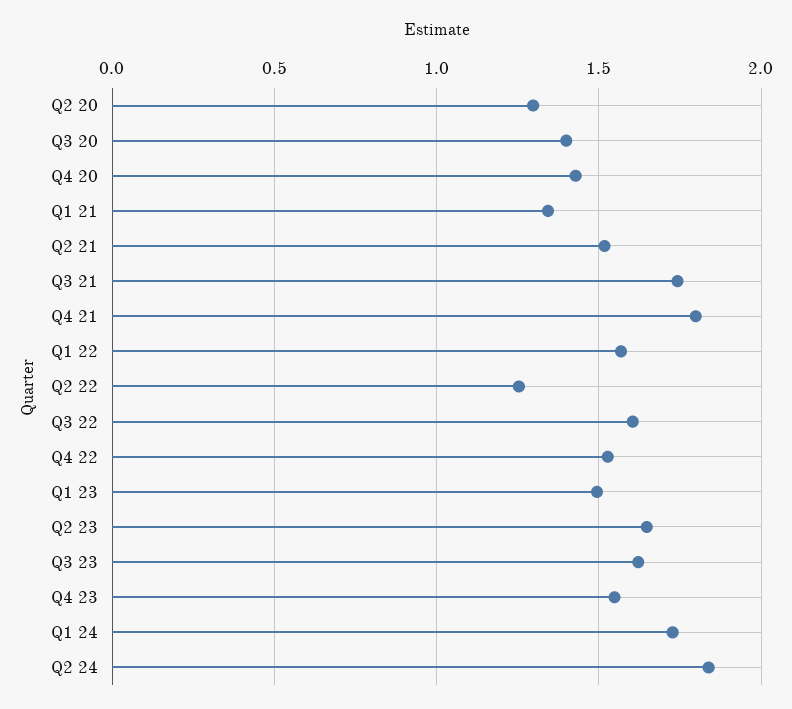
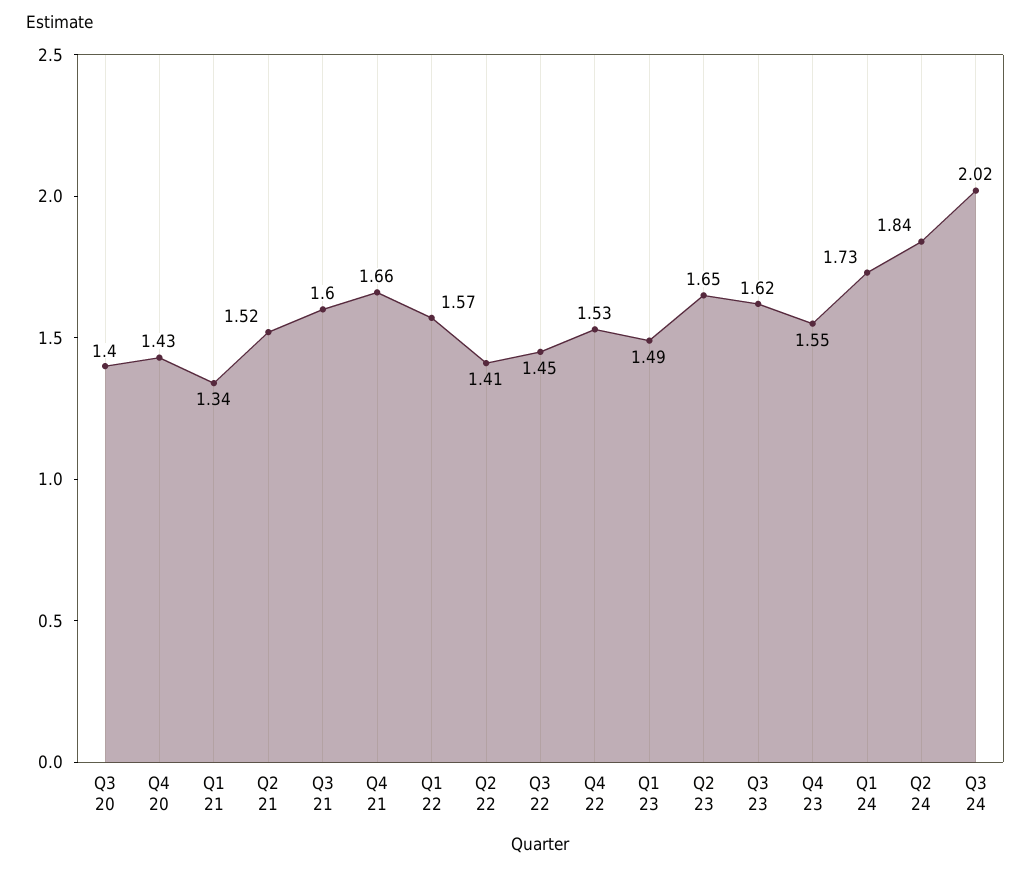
Q2 20: 1.3 -> none
Q3 21: 1.75 -> 1.6
Q4 21: 1.8 -> 1.66
Q2 22: 1.25 -> 1.41
Q3 22: 1.6 -> 1.45
Q3 24: none -> 2.02

